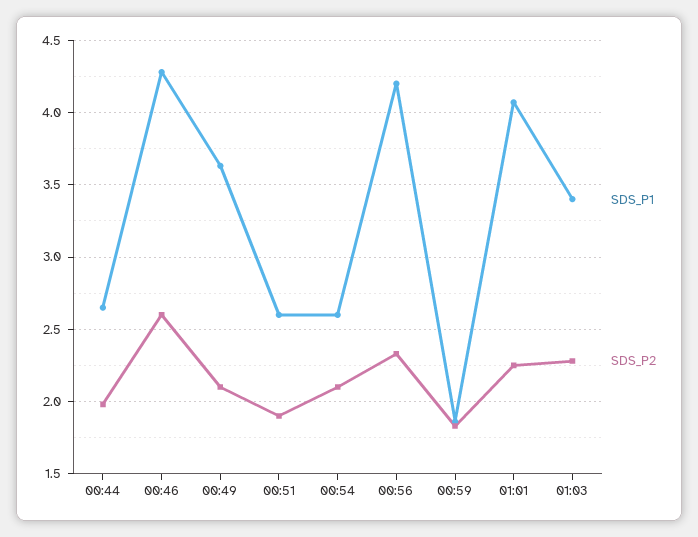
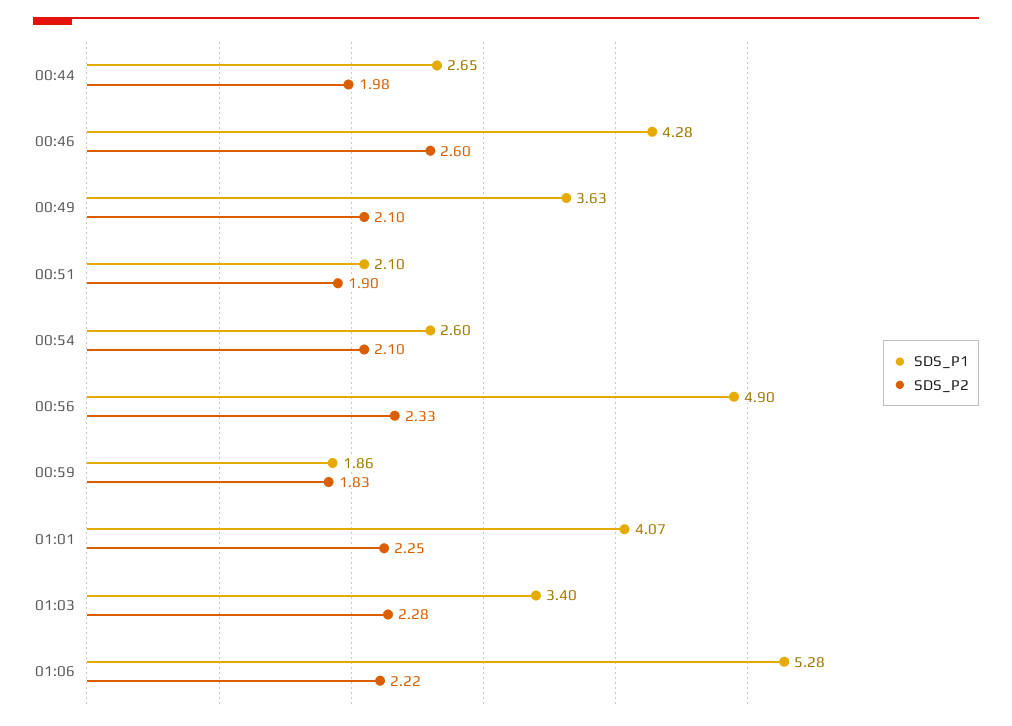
SDS_P1, 00:51: 2.6 -> 2.1
SDS_P1, 00:56: 4.2 -> 4.9
SDS_P1, 01:06: none -> 5.28
SDS_P2, 01:06: none -> 2.22

